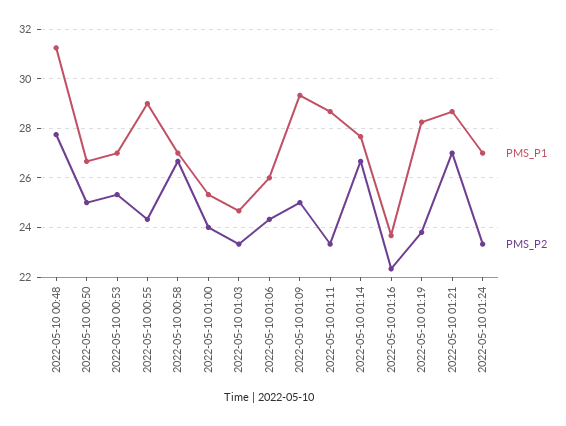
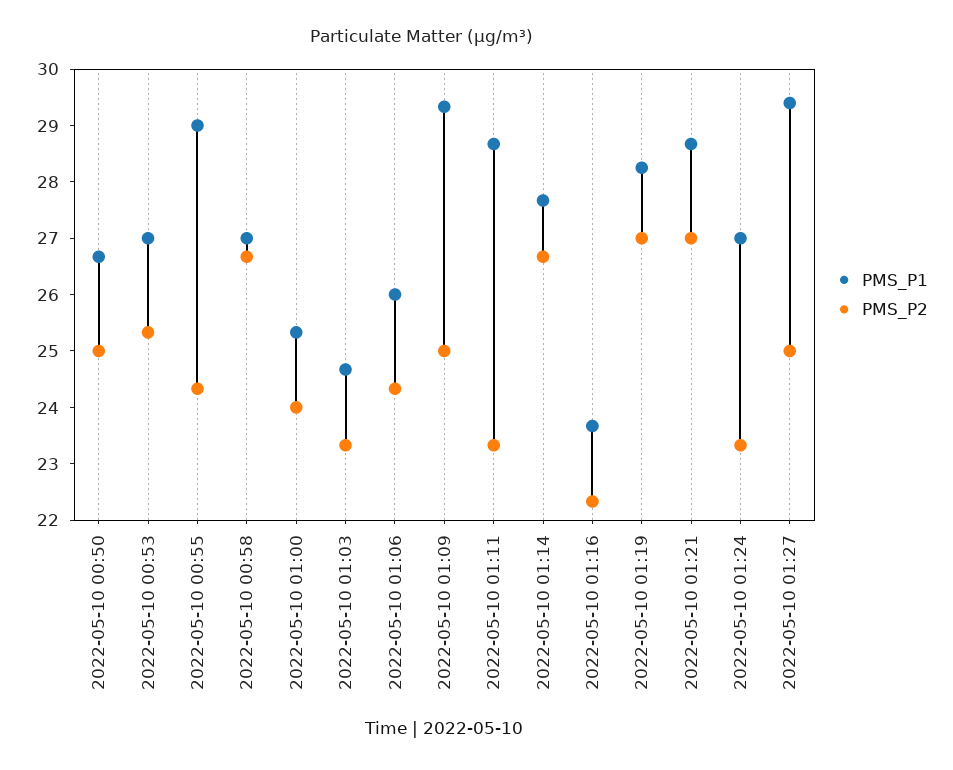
PMS_P1, 2022-05-10 00:48: 31.25 -> none
PMS_P2, 2022-05-10 00:48: 27.75 -> none
PMS_P2, 2022-05-10 01:19: 23.75 -> 27
PMS_P1, 2022-05-10 01:27: none -> 29.4
PMS_P2, 2022-05-10 01:27: none -> 25

